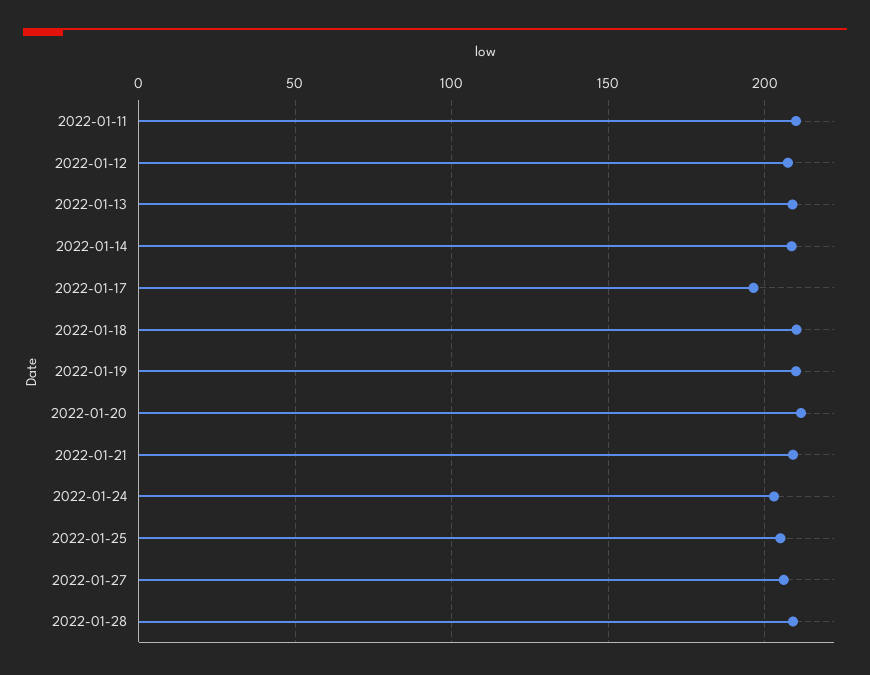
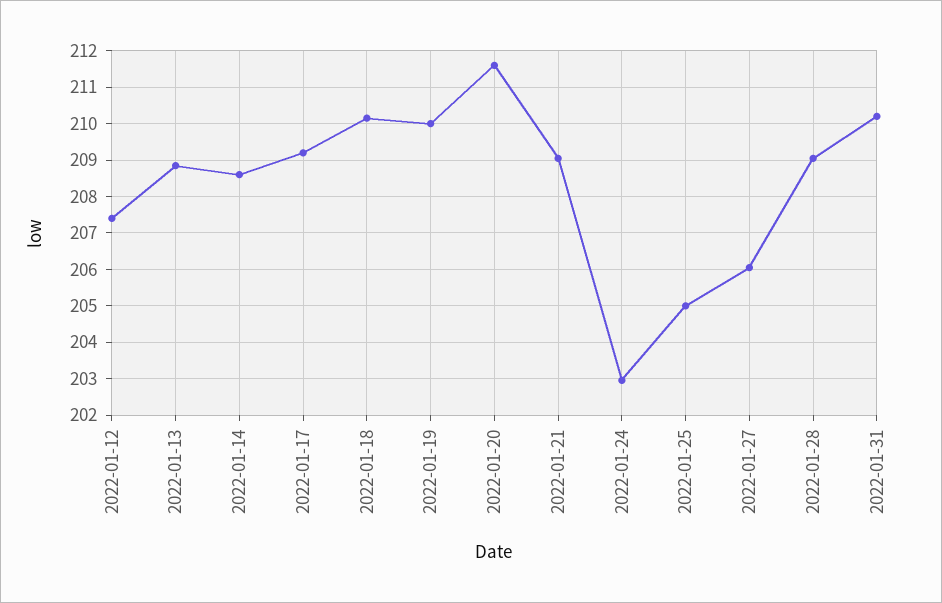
2022-01-11: 210 -> none
2022-01-17: 195 -> 209.2
2022-01-31: none -> 210.2

